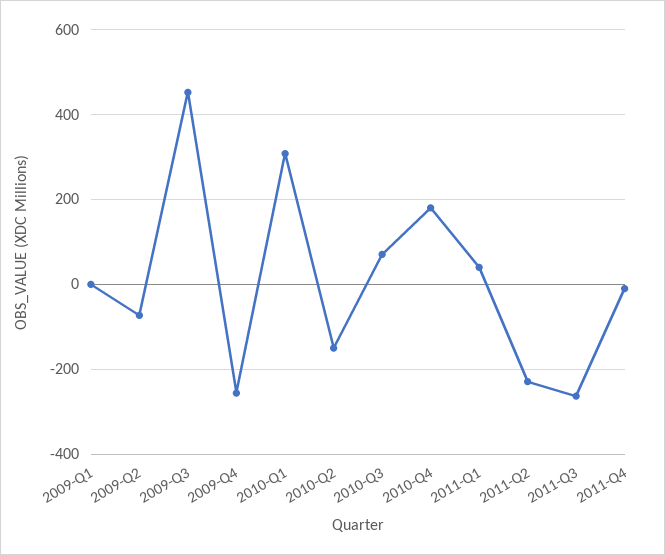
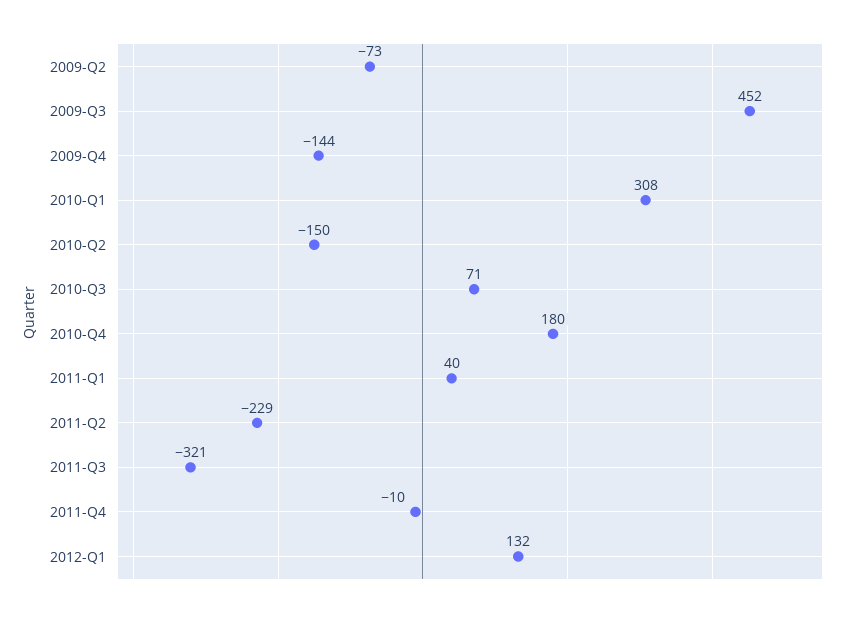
2009-Q1: 0 -> none
2009-Q4: -260 -> -144
2011-Q3: -260 -> -321
2012-Q1: none -> 132

